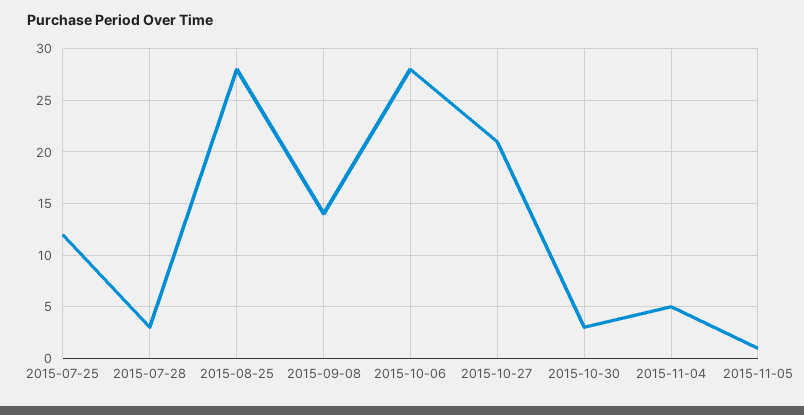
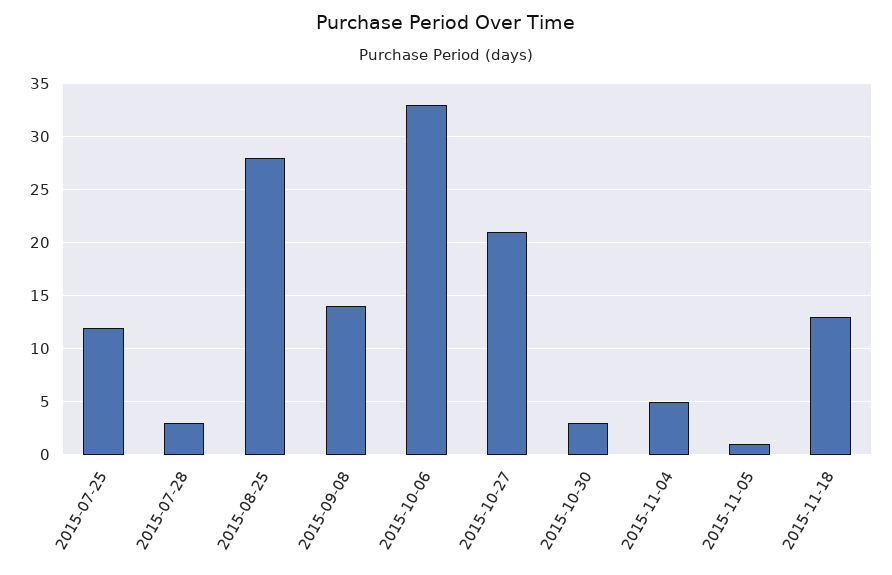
2015-10-06: 28 -> 33
2015-11-18: none -> 13

